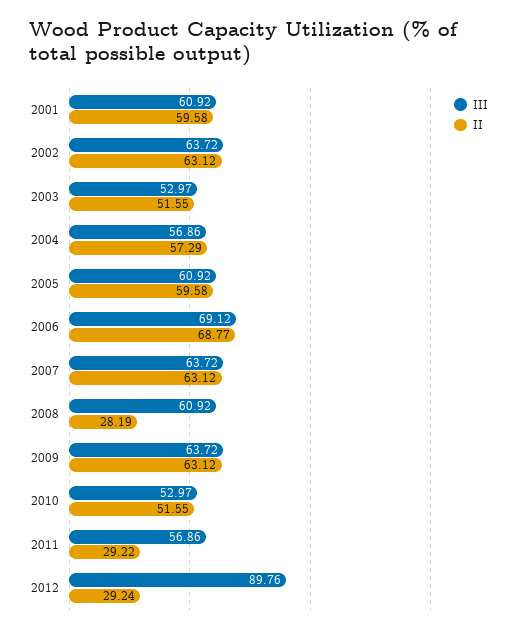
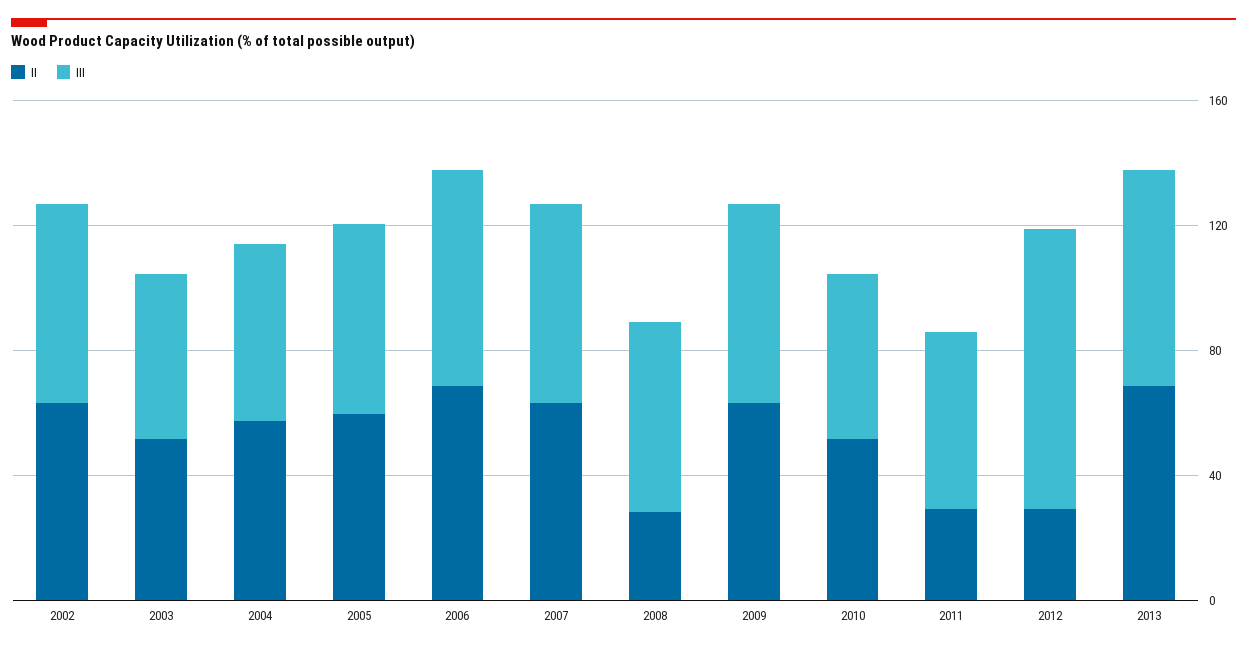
III, 2001: 60.92 -> none
II, 2001: 59.58 -> none
II, 2013: none -> 70
III, 2013: none -> 70

